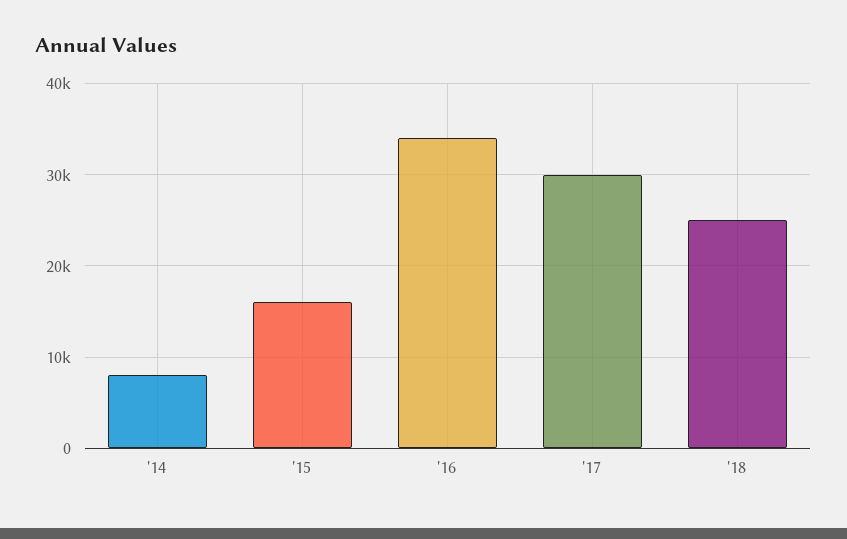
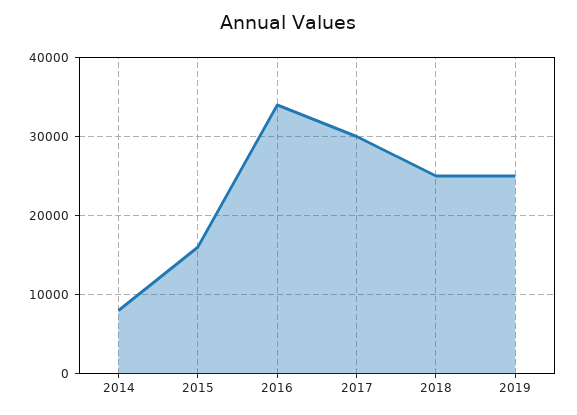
2019: none -> 25000

